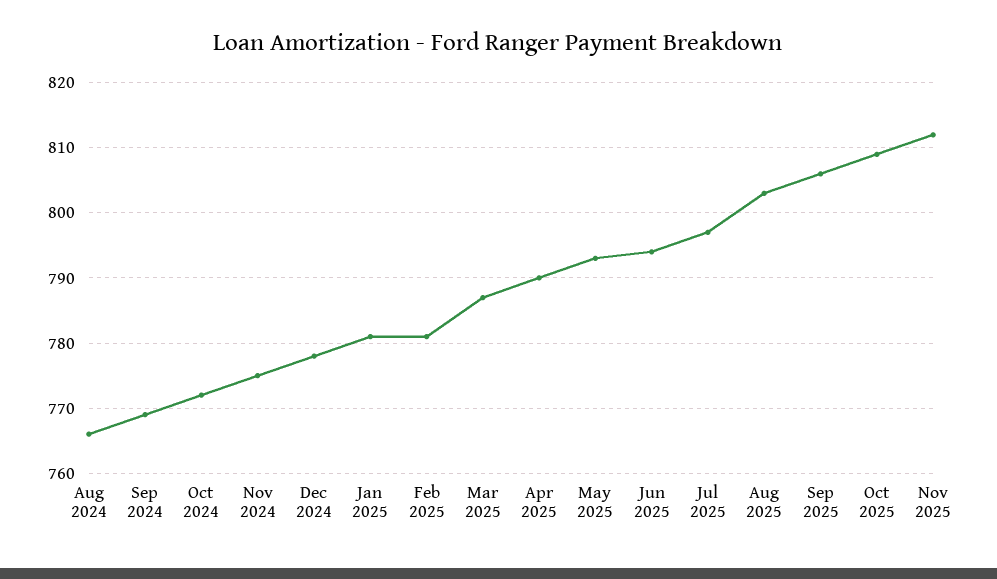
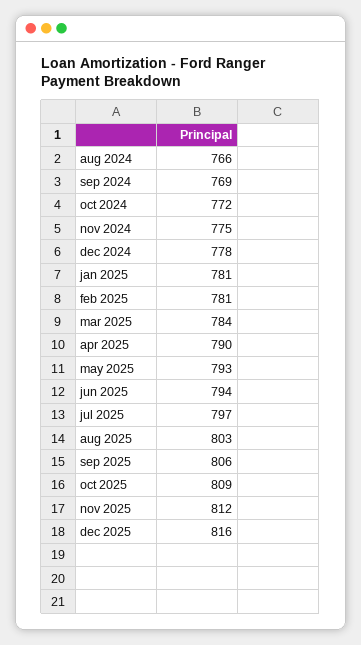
Mar 2025: 787 -> 784
dec 2025: none -> 816

